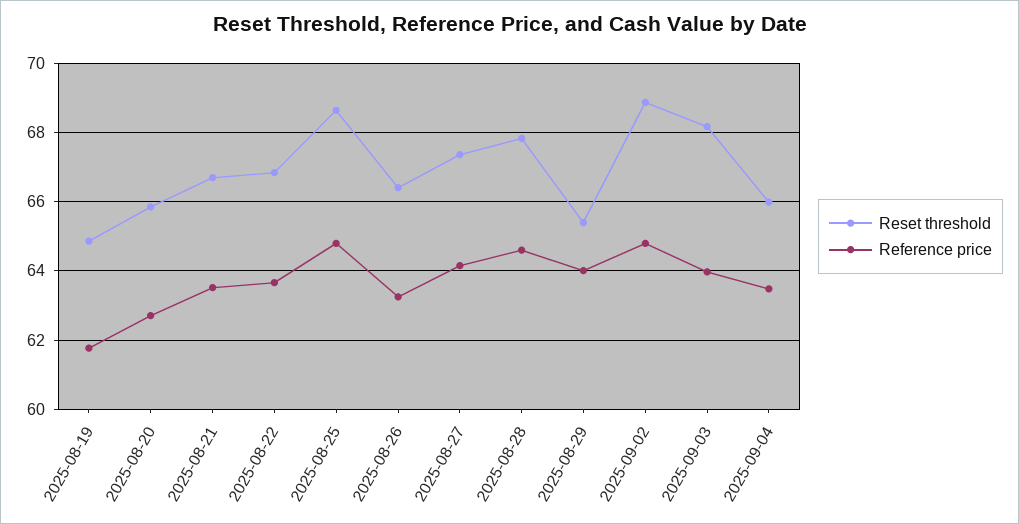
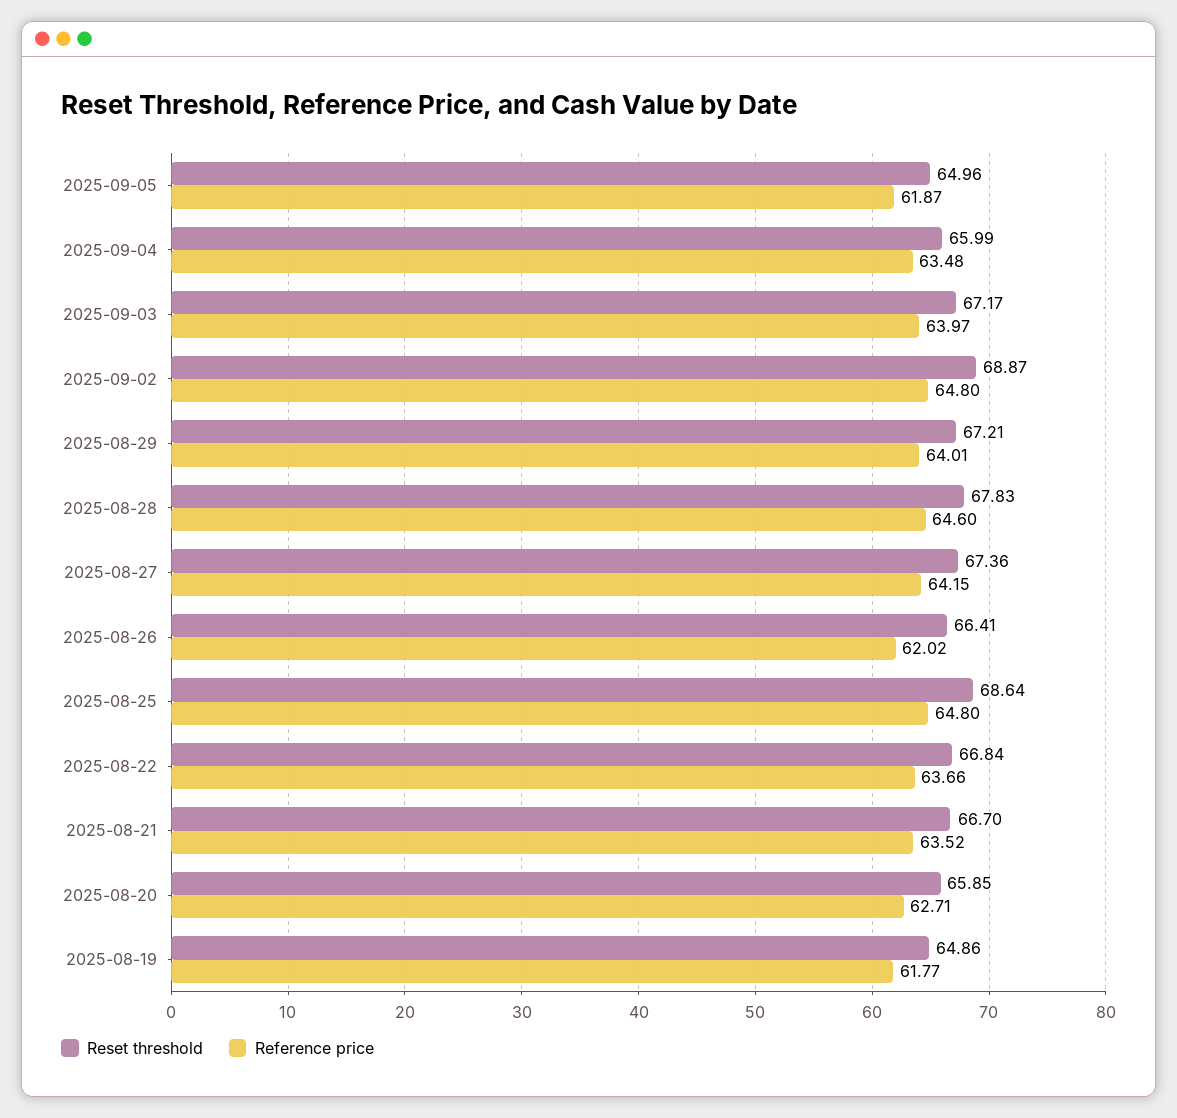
Reference price, 2025-08-26: 63.2 -> 62.02
Reset threshold, 2025-08-29: 65.4 -> 67.21
Reset threshold, 2025-09-03: 68.2 -> 67.17
Reset threshold, 2025-09-05: none -> 64.96
Reference price, 2025-09-05: none -> 61.87

